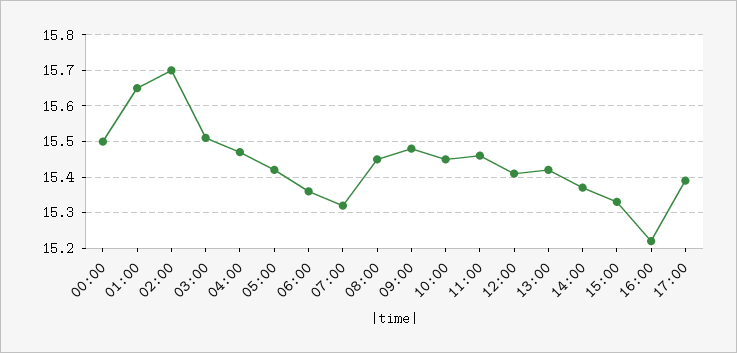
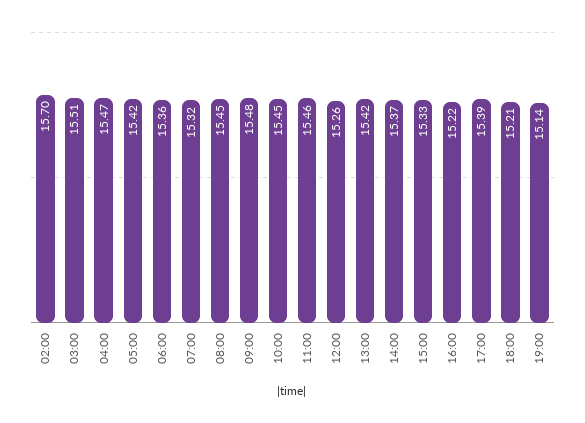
00:00: 15.5 -> none
01:00: 15.65 -> none
12:00: 15.4 -> 15.26
18:00: none -> 15.21
19:00: none -> 15.14

